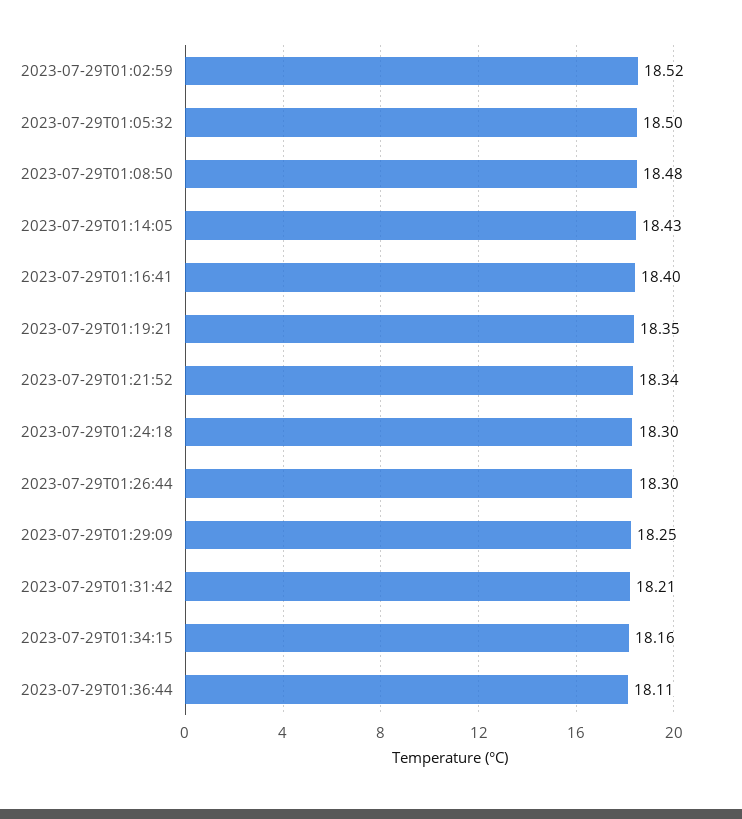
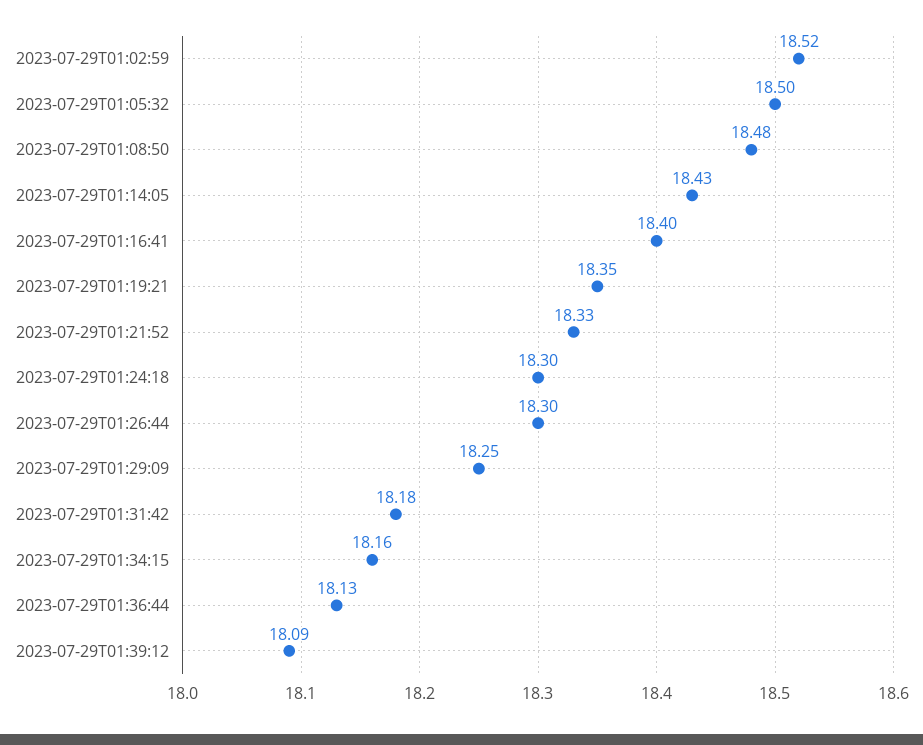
2023-07-29T01:21:52: 18.34 -> 18.33
2023-07-29T01:31:42: 18.21 -> 18.18
2023-07-29T01:36:44: 18.11 -> 18.13
2023-07-29T01:39:12: none -> 18.09

